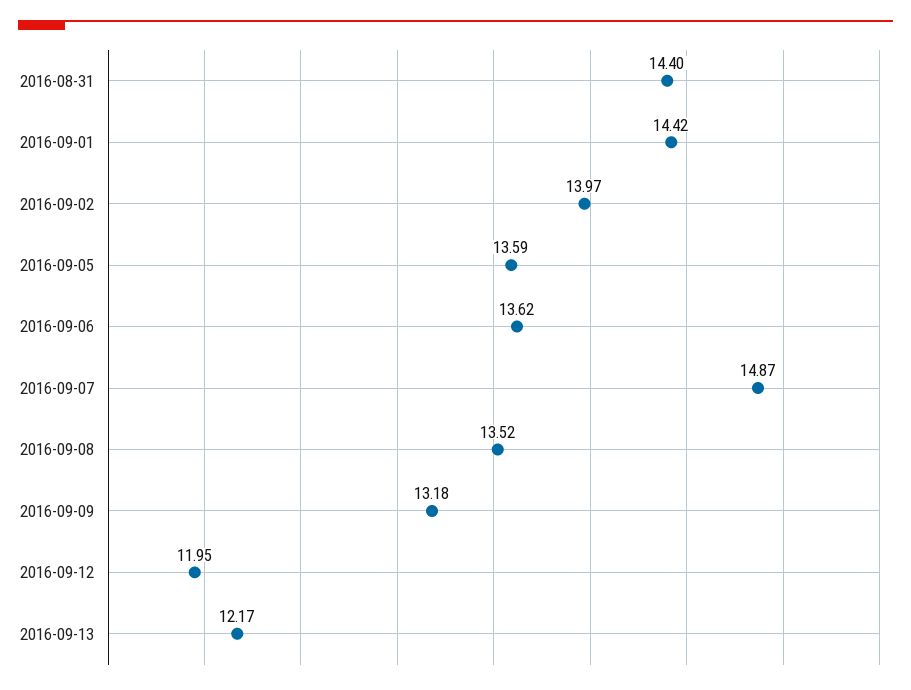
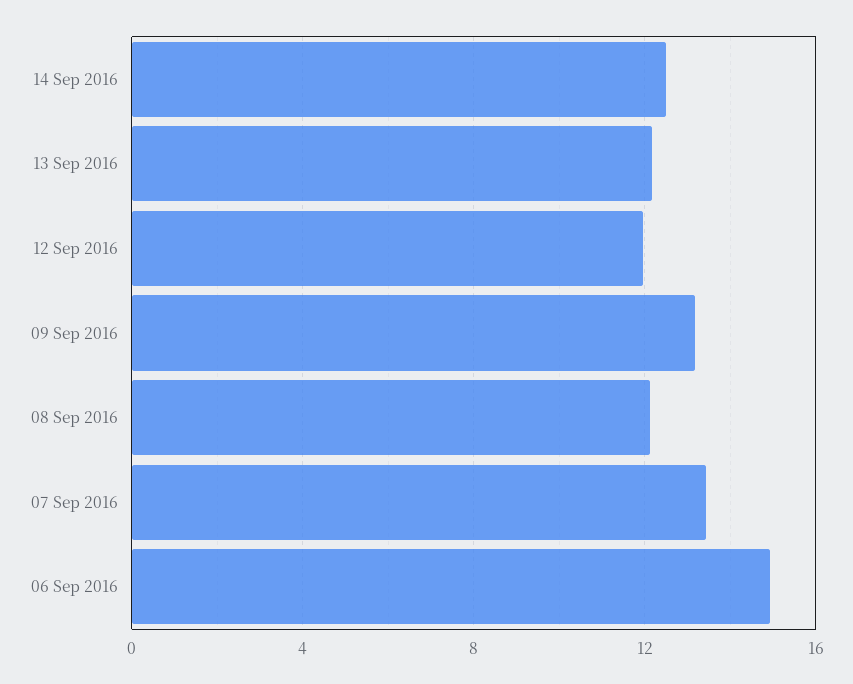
2016-08-31: 14.4 -> none
2016-09-01: 14.42 -> none
2016-09-02: 13.97 -> none
2016-09-05: 13.59 -> none
2016-09-06: 13.62 -> 15
2016-09-07: 14.87 -> 13.5
2016-09-08: 13.52 -> 12
14 Sep 2016: none -> 12.5

